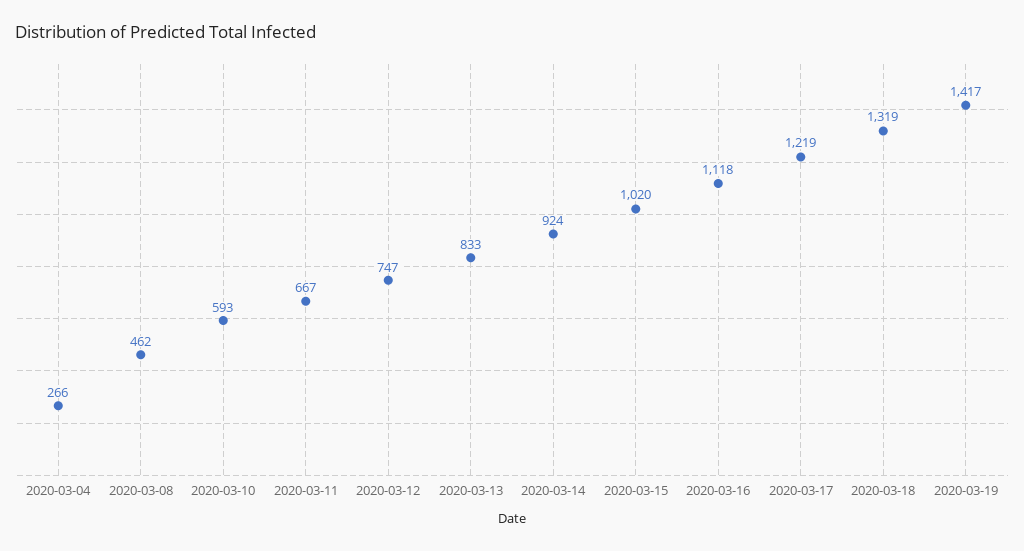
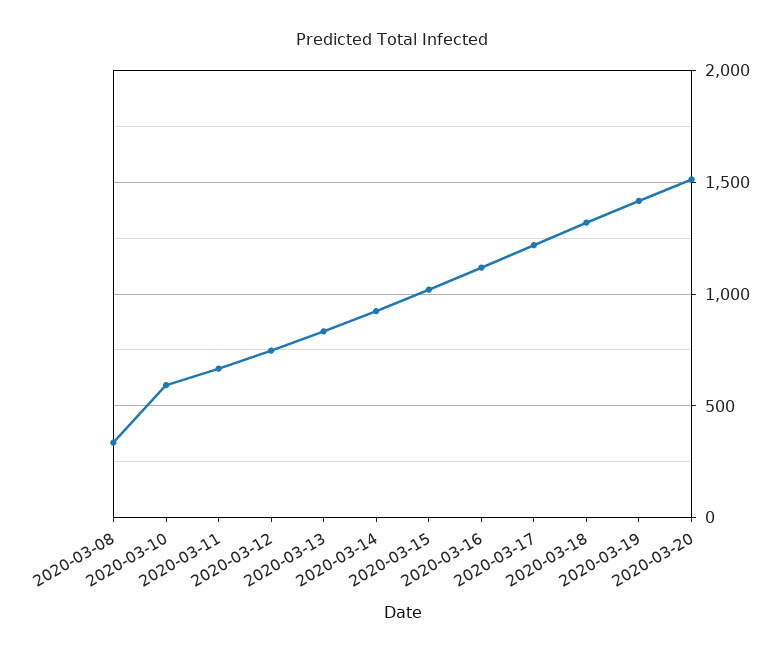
2020-03-04: 266 -> none
2020-03-08: 462 -> 350
2020-03-20: none -> 1500

